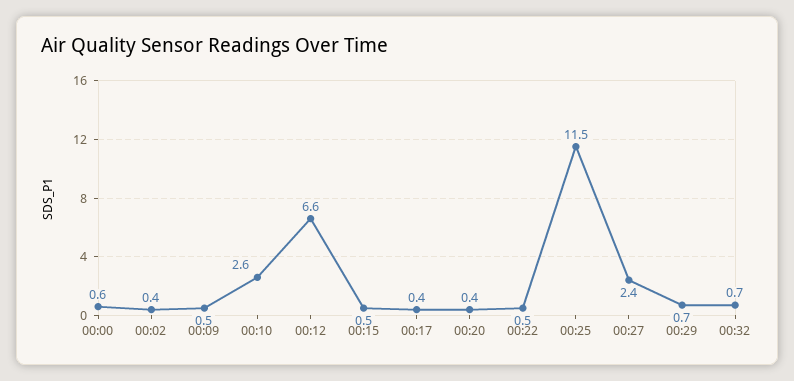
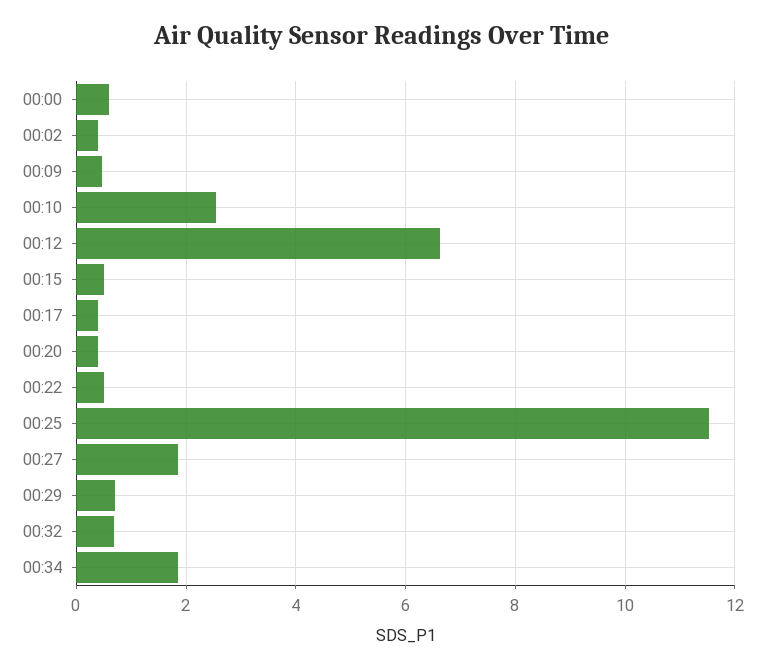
00:27: 2.4 -> 1.8
00:34: none -> 1.8

